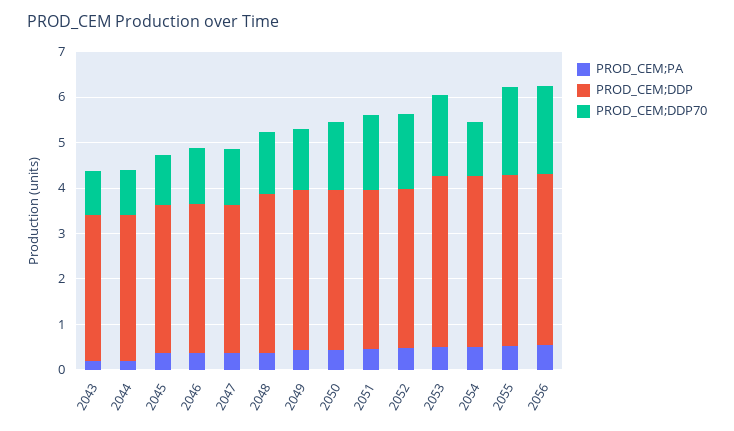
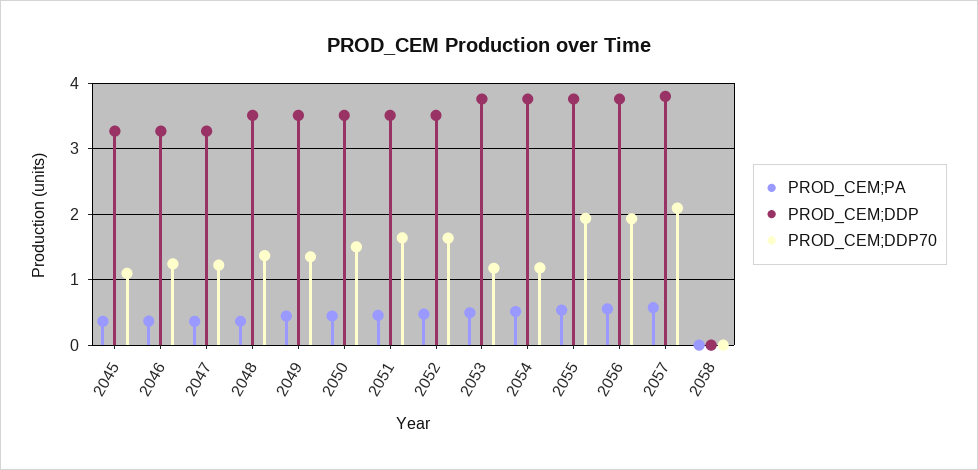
PROD_CEM;PA, 2043: 0.2 -> none
PROD_CEM;DDP, 2043: 3.2 -> none
PROD_CEM;DDP70, 2043: 1 -> none
PROD_CEM;PA, 2044: 0.2 -> none
PROD_CEM;DDP, 2044: 3.2 -> none
PROD_CEM;DDP70, 2044: 1 -> none
PROD_CEM;DDP70, 2053: 1.8 -> 1.2
PROD_CEM;PA, 2057: none -> 0.6
PROD_CEM;DDP, 2057: none -> 3.8
PROD_CEM;DDP70, 2057: none -> 2.1
PROD_CEM;PA, 2058: none -> 0
PROD_CEM;DDP, 2058: none -> 0
PROD_CEM;DDP70, 2058: none -> 0

